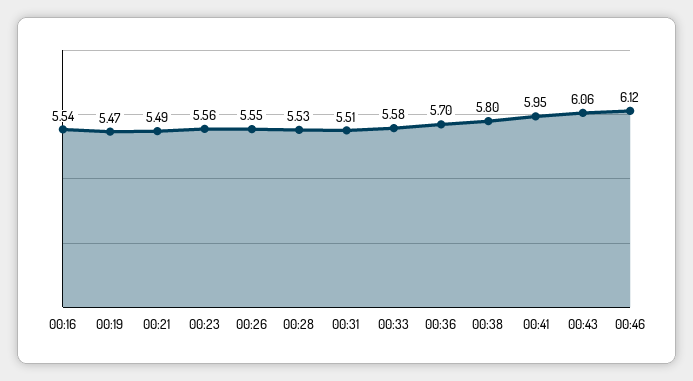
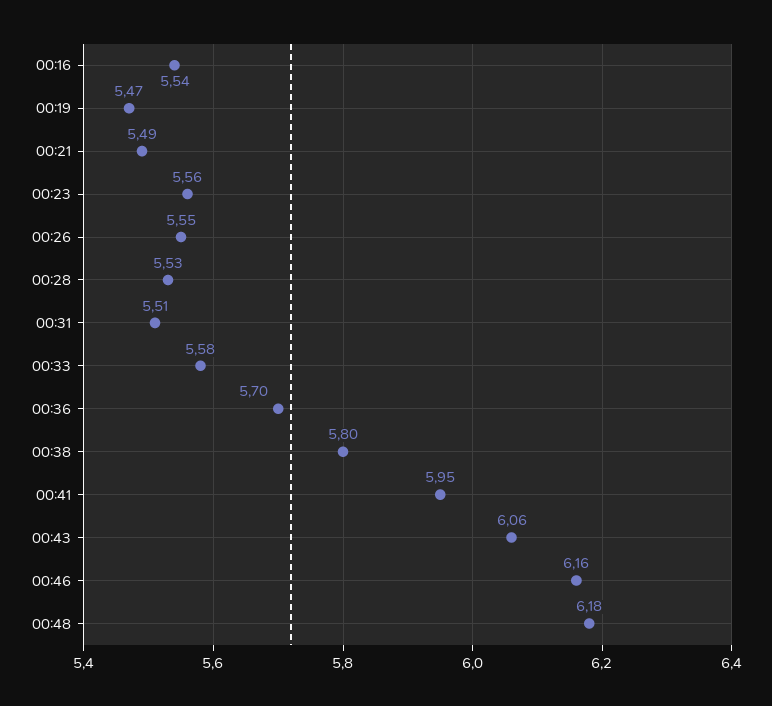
00:46: 6.12 -> 6.16
00:48: none -> 6.18

